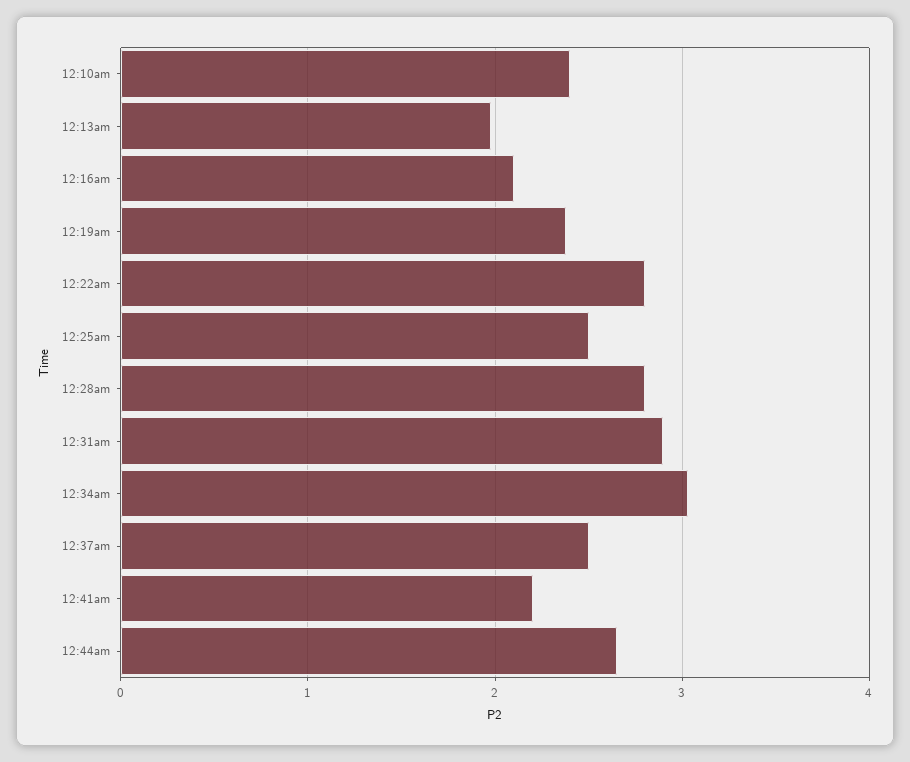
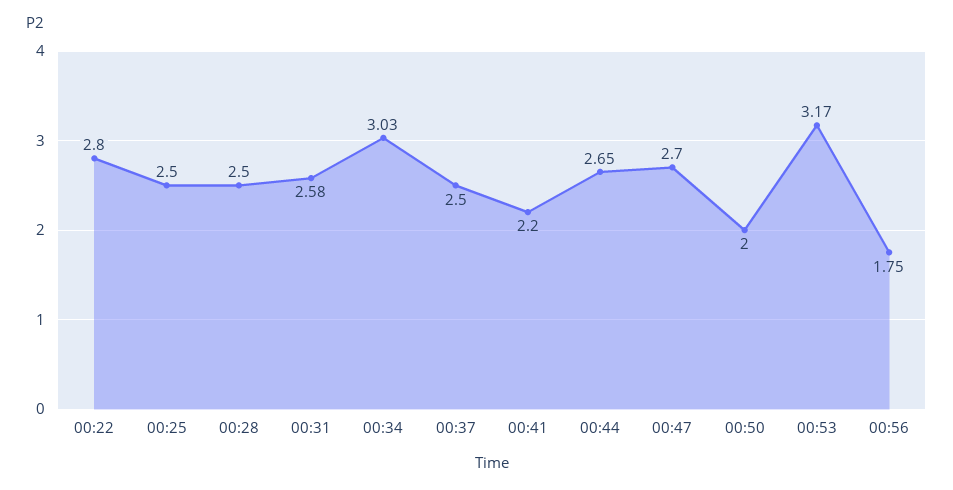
12:10am: 2.4 -> none
12:13am: 2 -> none
12:16am: 2.1 -> none
12:19am: 2.4 -> none
12:28am: 2.8 -> 2.5
12:31am: 2.9 -> 2.58
00:47: none -> 2.7
00:50: none -> 2
00:53: none -> 3.17
00:56: none -> 1.75

